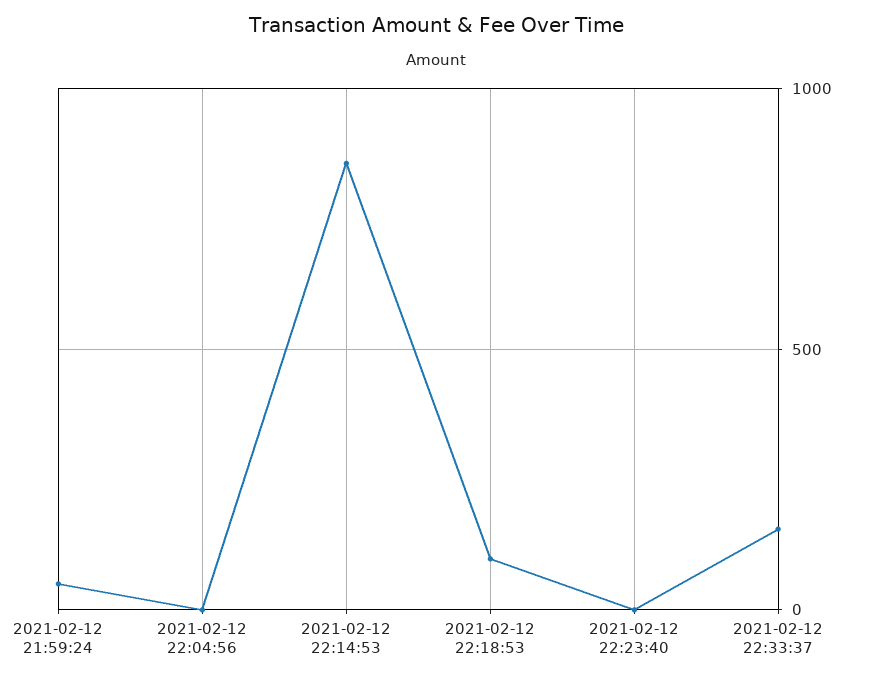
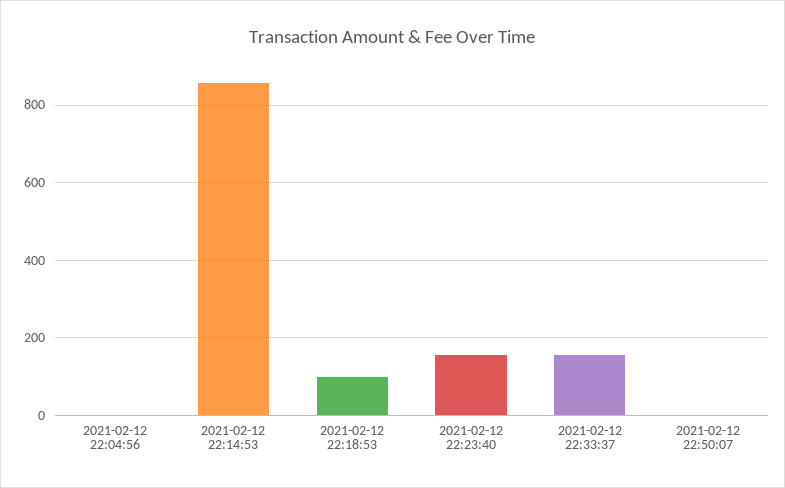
2021-02-12 21:59:24: 50 -> none
2021-02-12 22:23:40: 0 -> 160
2021-02-12 22:50:07: none -> 0

